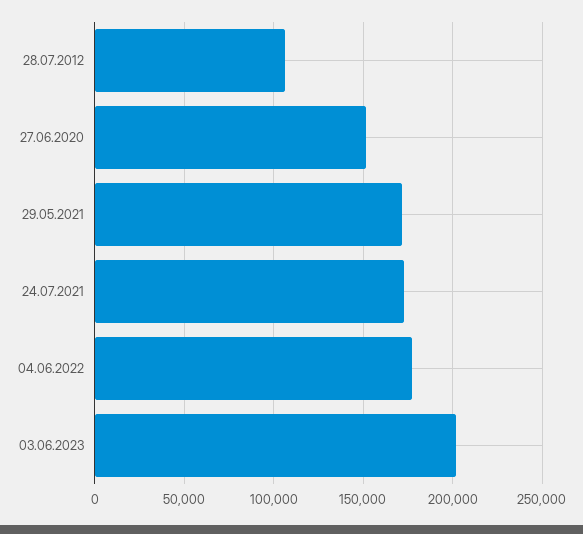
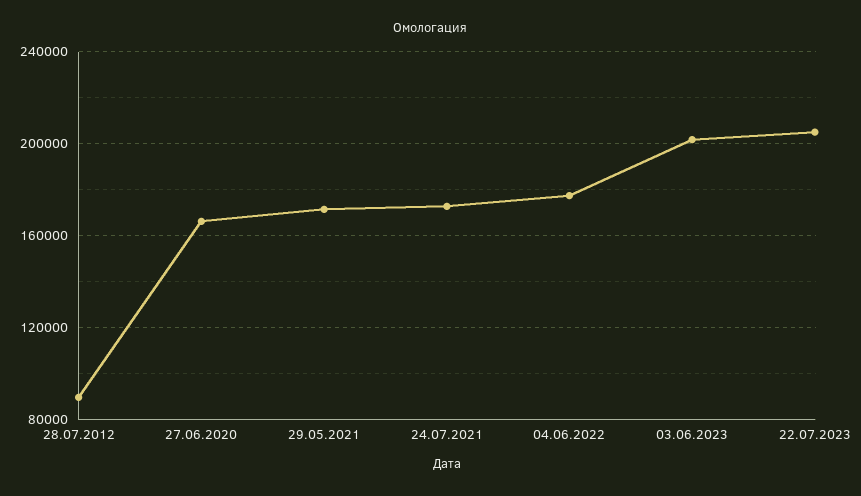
28.07.2012: 105000 -> 90000
27.06.2020: 150000 -> 165000
22.07.2023: none -> 205000

